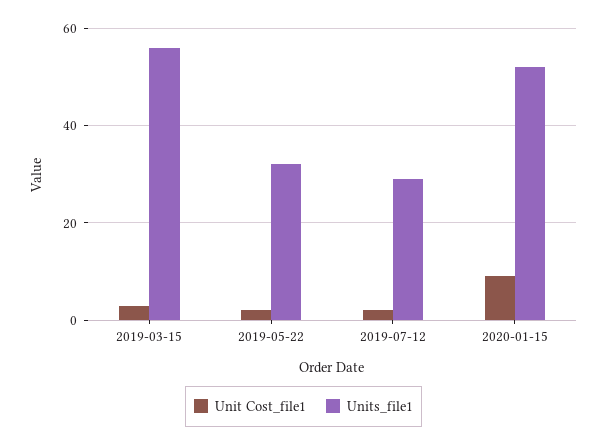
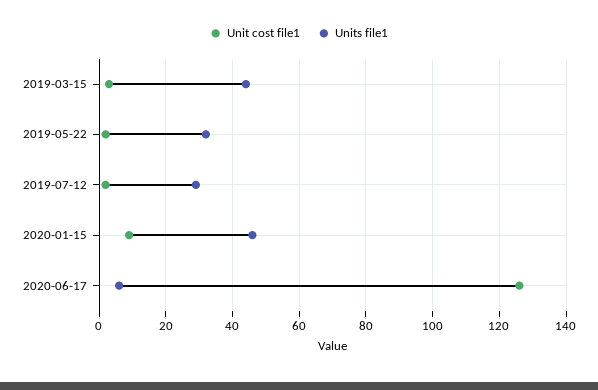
Units_file1, 2019-03-15: 56 -> 44
Units_file1, 2020-01-15: 52 -> 46
Unit Cost_file1, 2020-06-17: none -> 126
Units_file1, 2020-06-17: none -> 6

